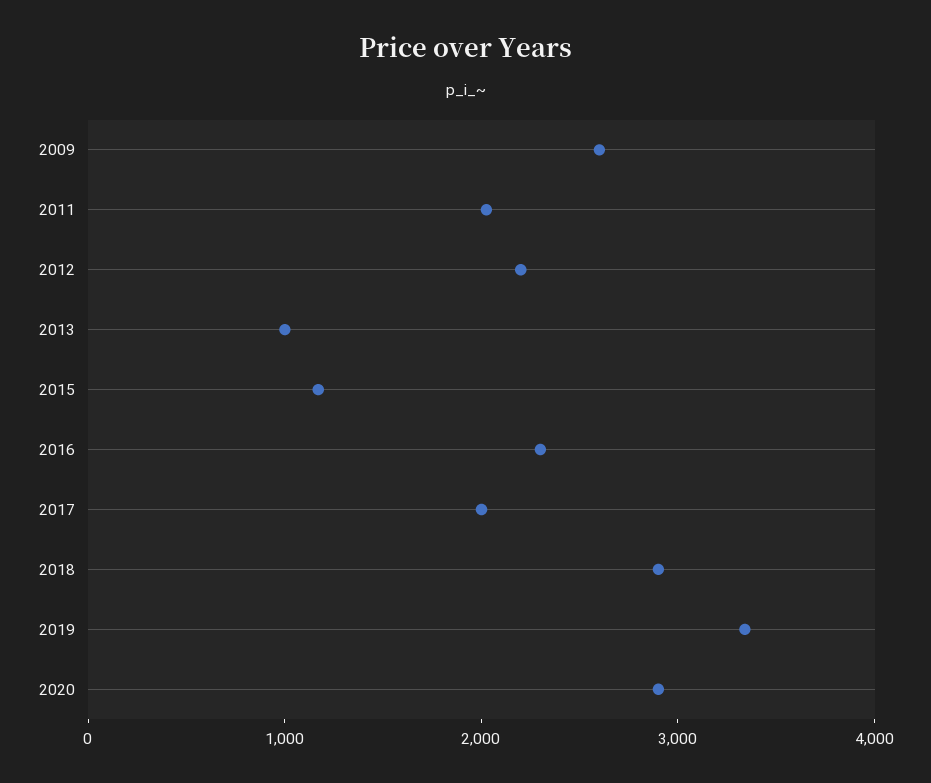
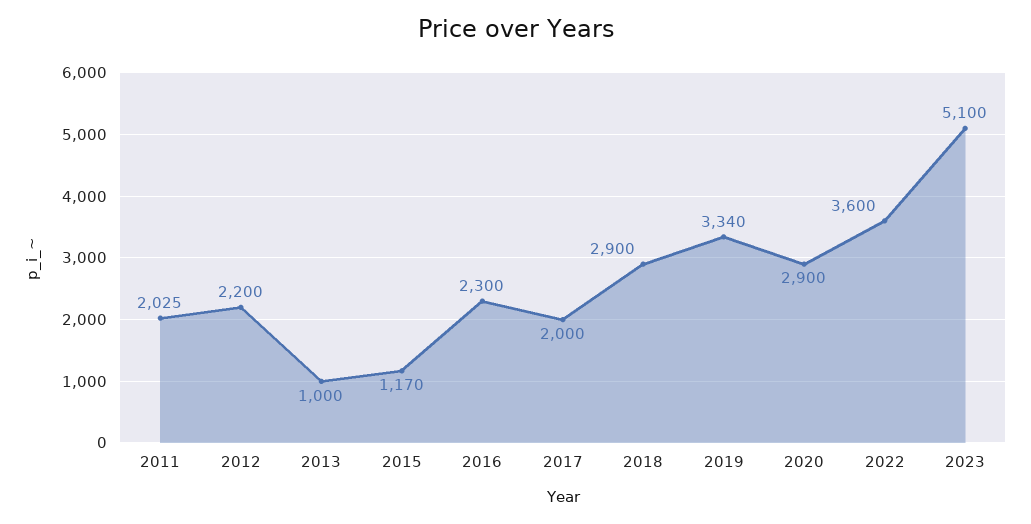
2009: 2600 -> none
2022: none -> 3600
2023: none -> 5100

